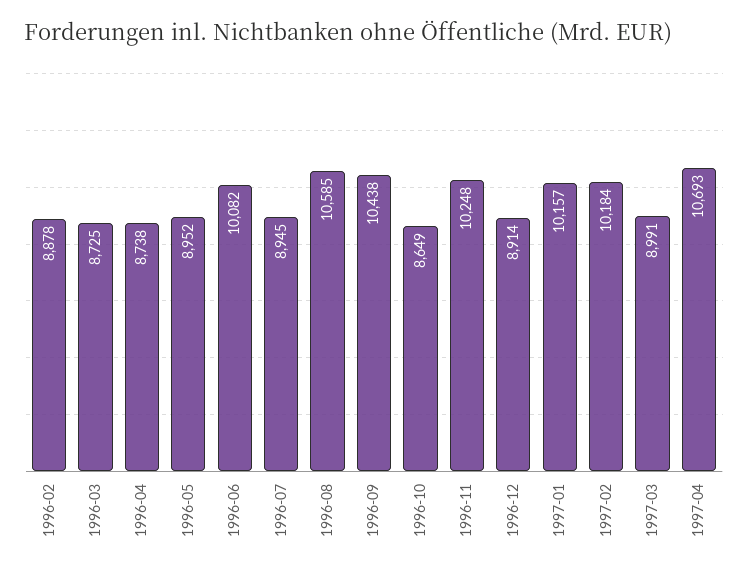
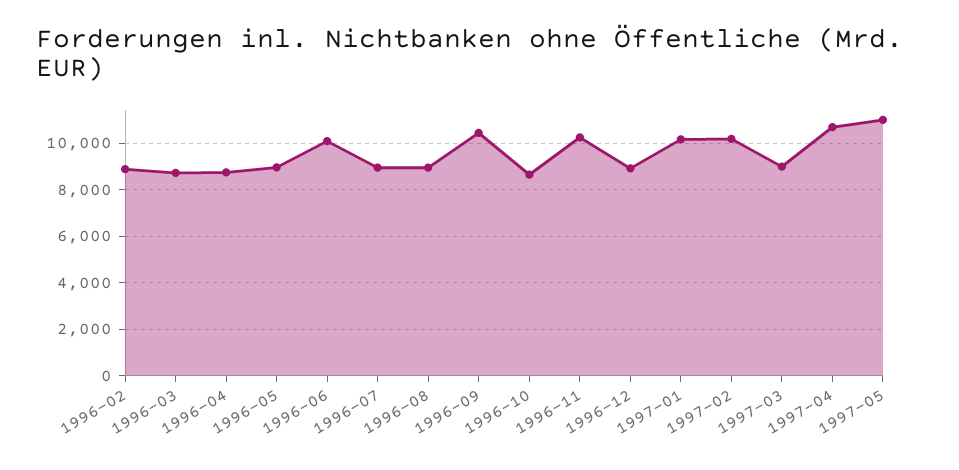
1996-08: 10585 -> 9000
1997-05: none -> 11000

